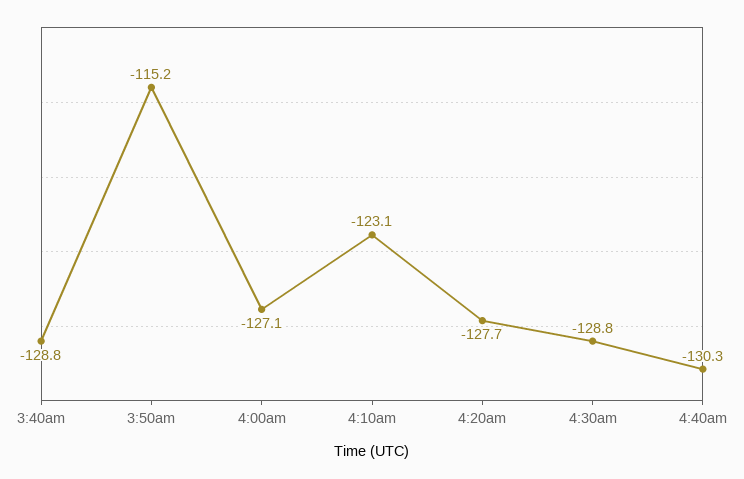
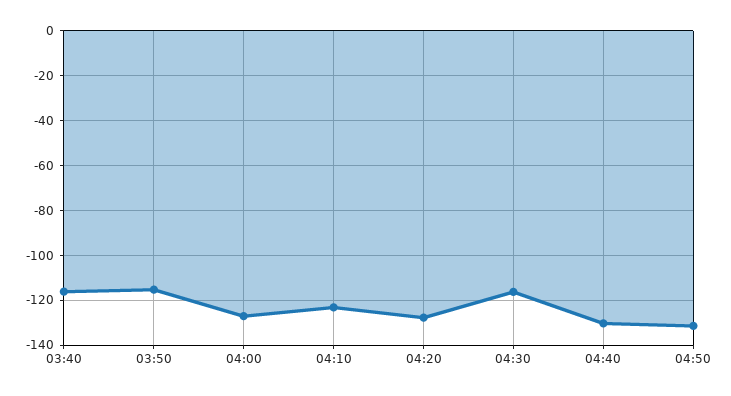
3:40am: -128.8 -> -115
4:30am: -128.8 -> -115
04:50: none -> -130

